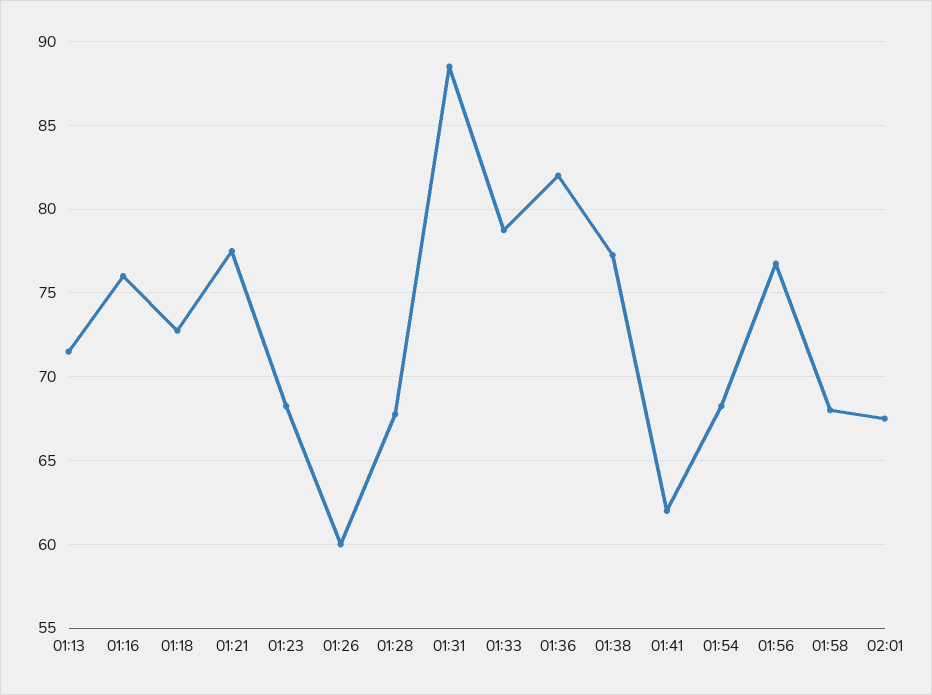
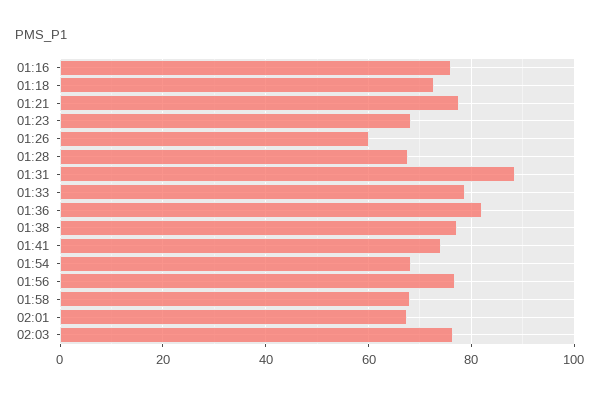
01:13: 71.5 -> none
01:41: 62 -> 74
02:03: none -> 76

